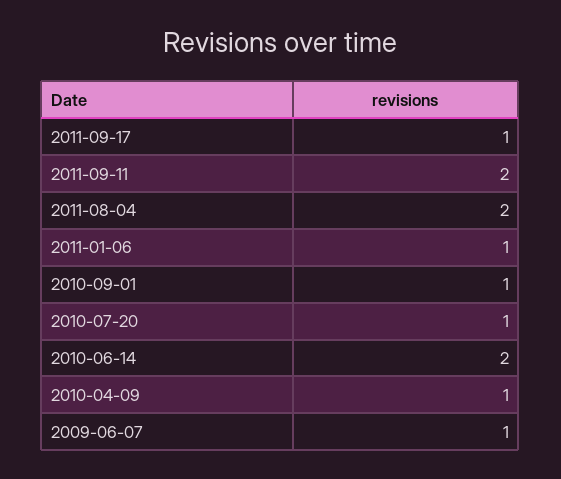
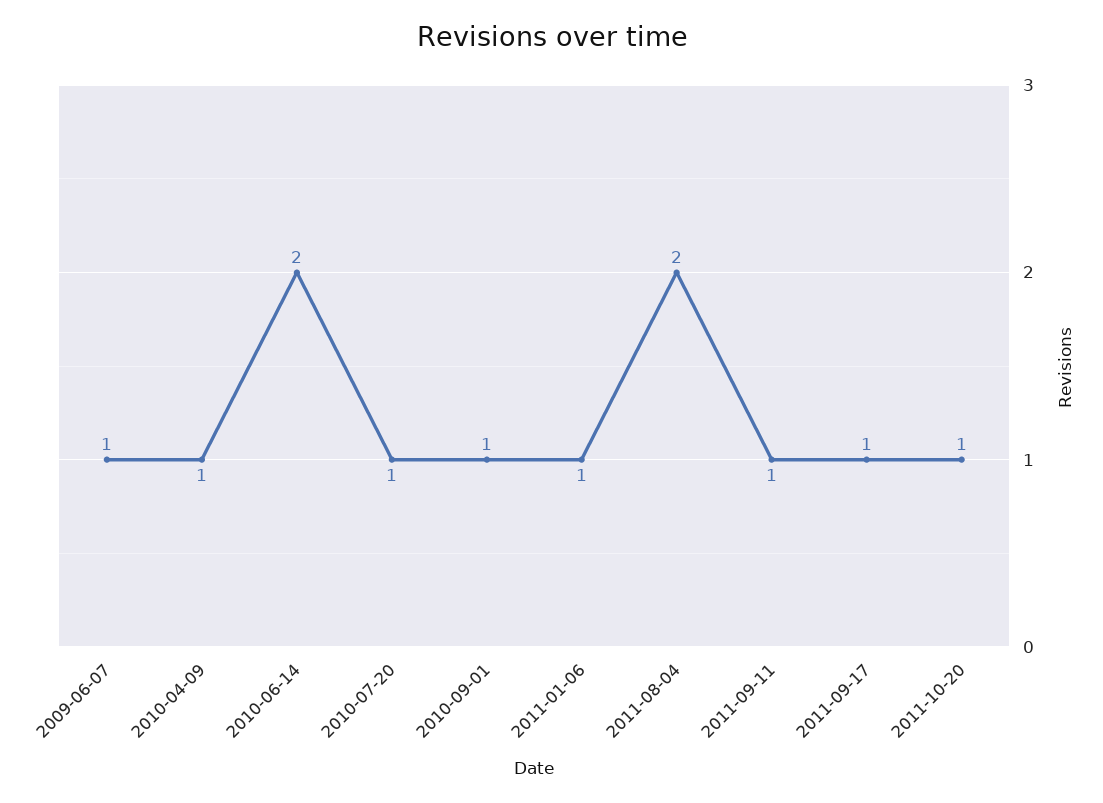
2011-09-11: 2 -> 1
2011-10-20: none -> 1

